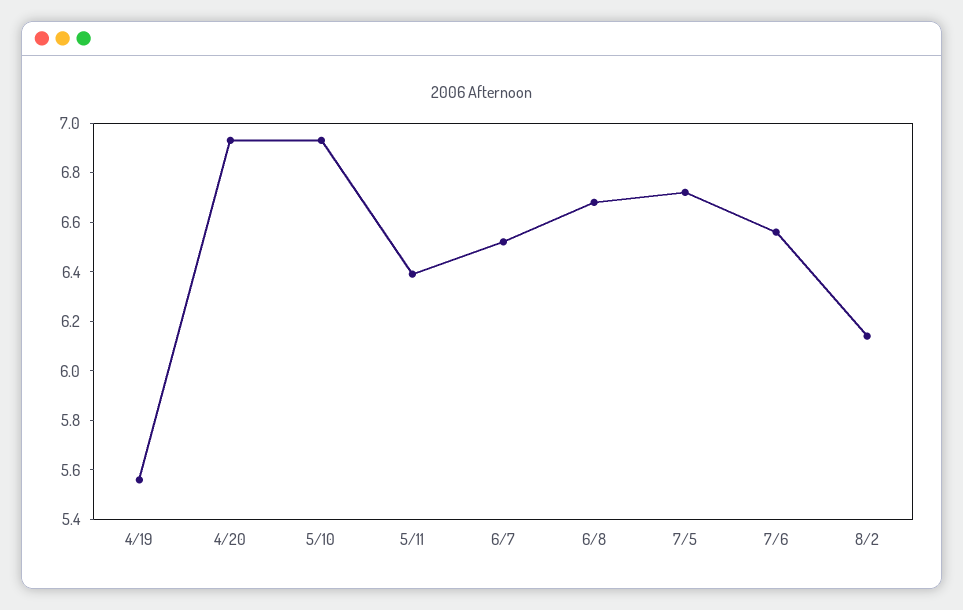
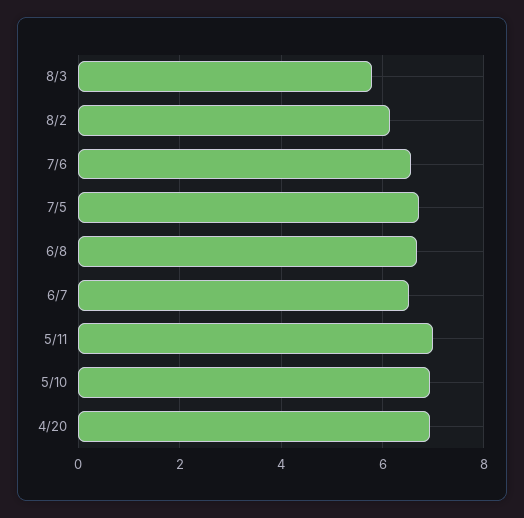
4/19: 5.55 -> none
5/11: 6.4 -> 7
8/3: none -> 5.8

